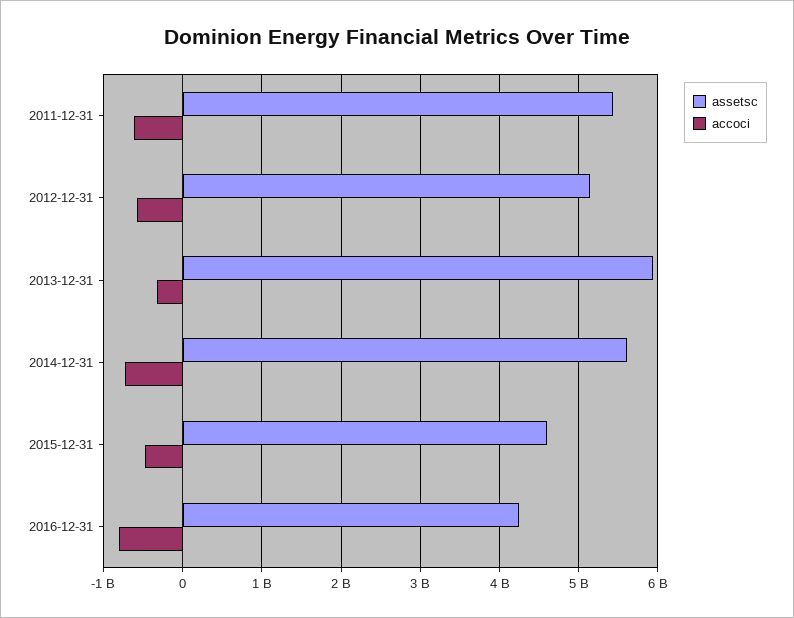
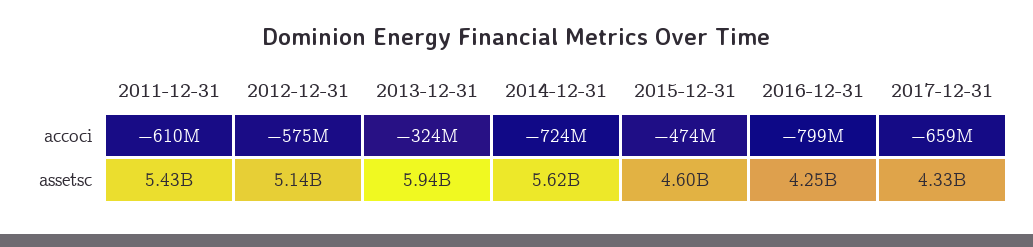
accoci, 2017-12-31: none -> -659000000
assetsc, 2017-12-31: none -> 4330000000

